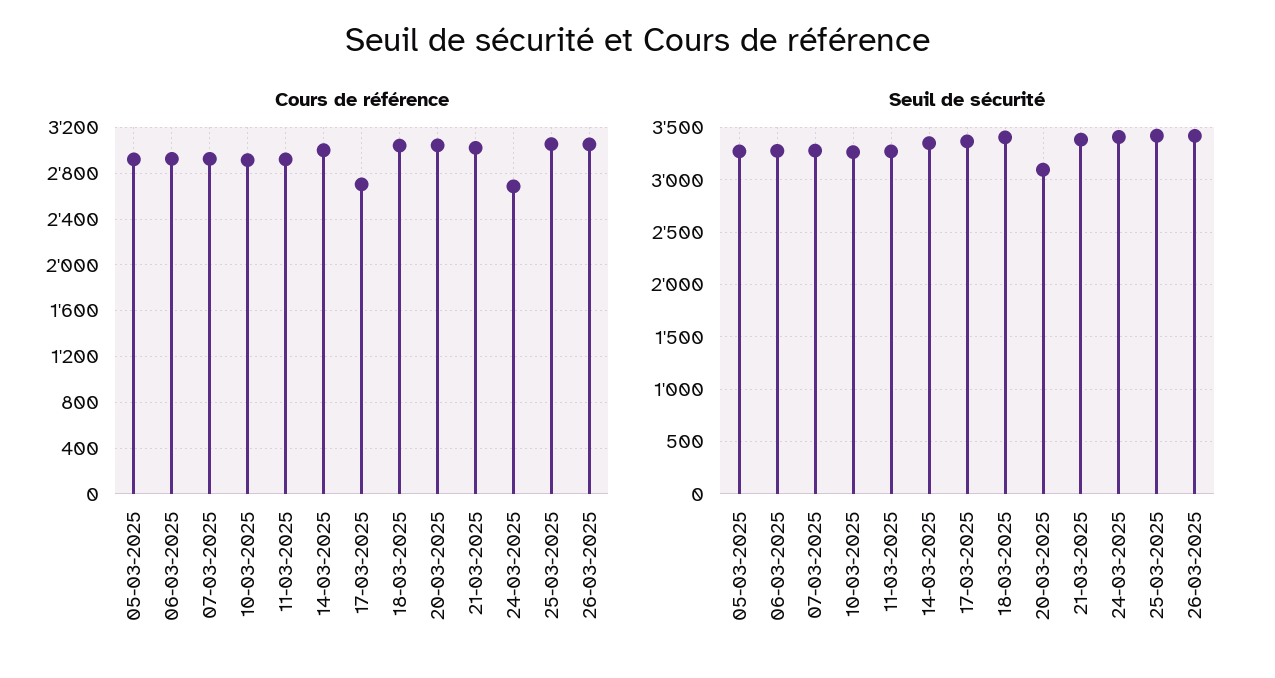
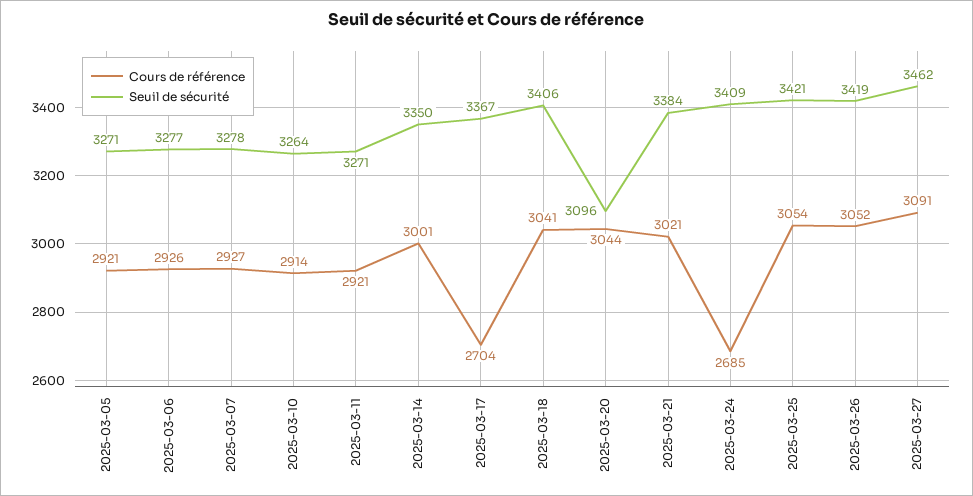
Cours de référence, 2025-03-27: none -> 3091
Seuil de sécurité, 2025-03-27: none -> 3462

